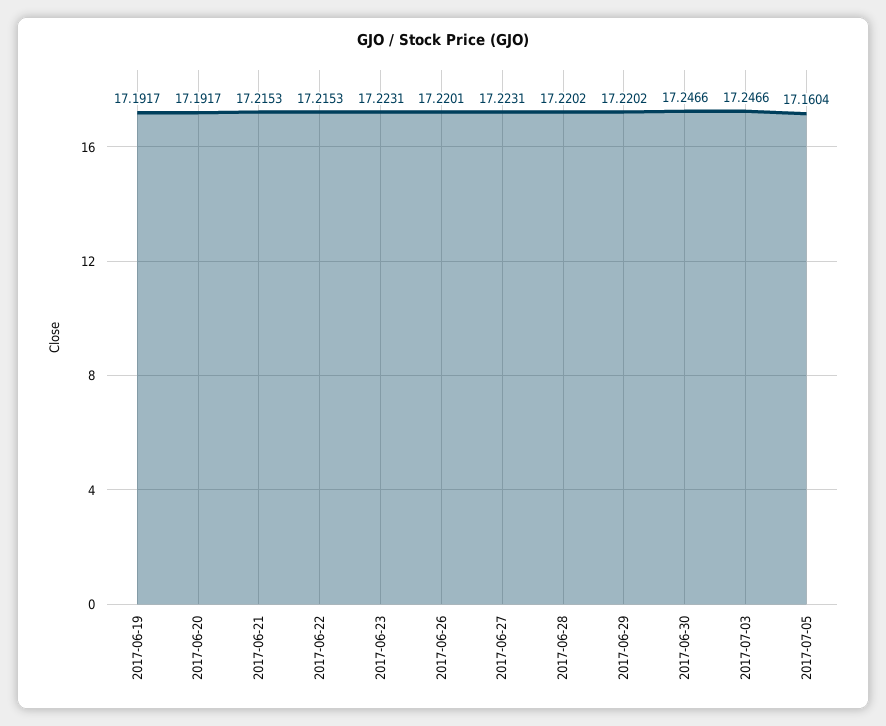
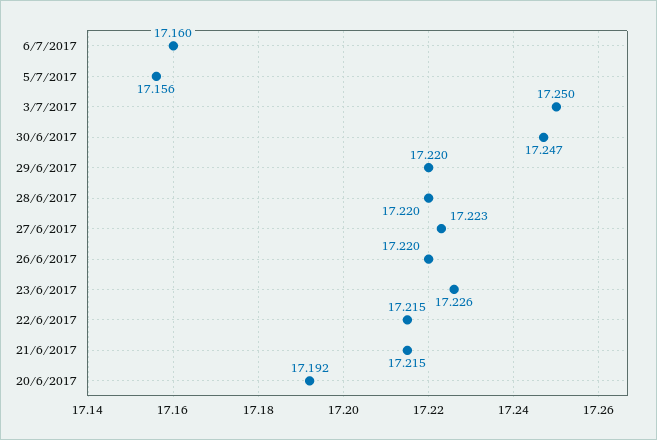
2017-06-19: 17.1917 -> none
2017-06-23: 17.2231 -> 17.226
2017-07-03: 17.2466 -> 17.25
2017-07-05: 17.1604 -> 17.156
6/7/2017: none -> 17.16

